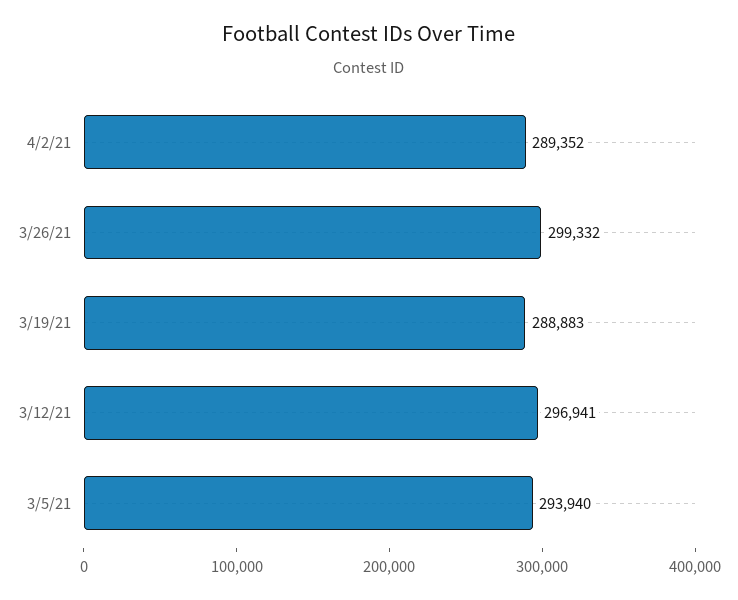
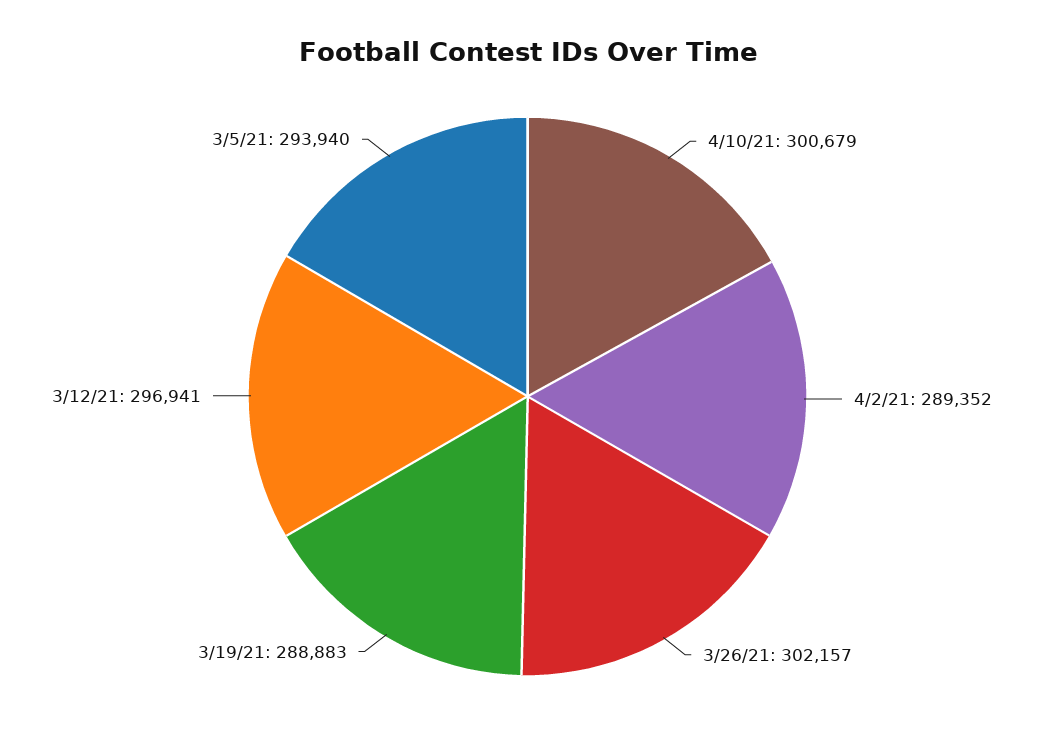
3/26/21: 299332 -> 302157
4/10/21: none -> 300679

